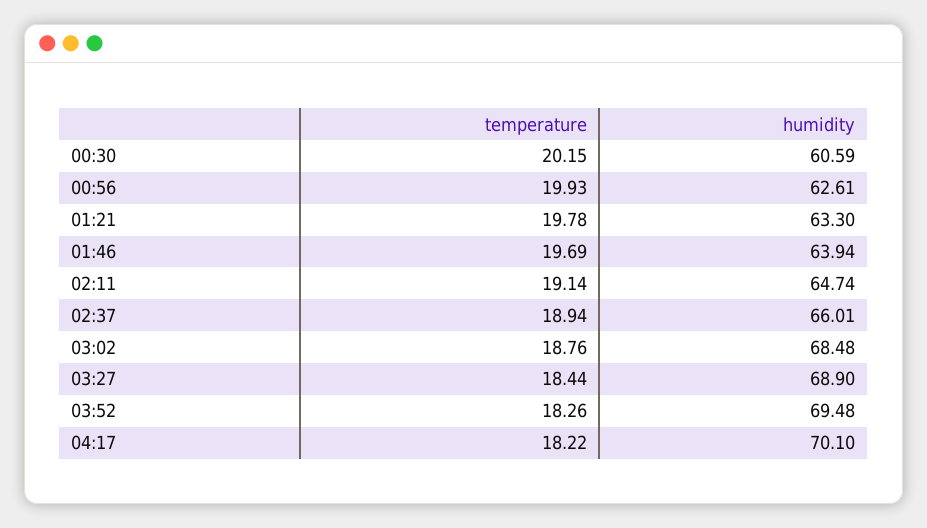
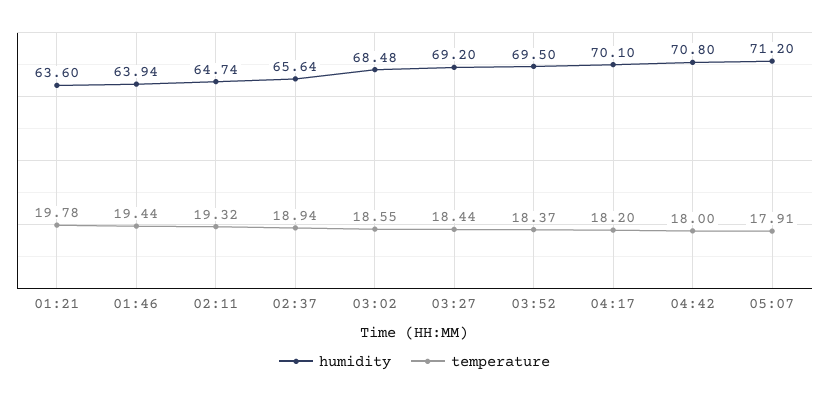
temperature, 00:30: 20.15 -> none
humidity, 00:30: 60.59 -> none
temperature, 00:56: 19.93 -> none
humidity, 00:56: 62.61 -> none
humidity, 01:21: 63.3 -> 63.6
temperature, 01:46: 19.69 -> 19.44
temperature, 02:11: 19.14 -> 19.32
humidity, 02:37: 66.01 -> 65.64
temperature, 03:02: 18.76 -> 18.55
humidity, 03:27: 68.9 -> 69.2
temperature, 03:52: 18.26 -> 18.37
humidity, 03:52: 69.48 -> 69.5
temperature, 04:17: 18.22 -> 18.2
humidity, 04:42: none -> 70.8
temperature, 04:42: none -> 18
humidity, 05:07: none -> 71.2
temperature, 05:07: none -> 17.91

